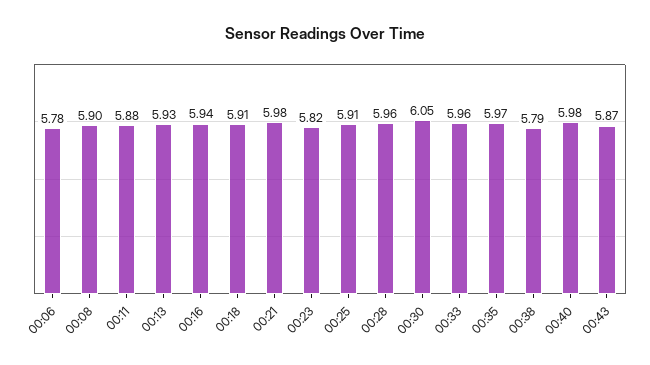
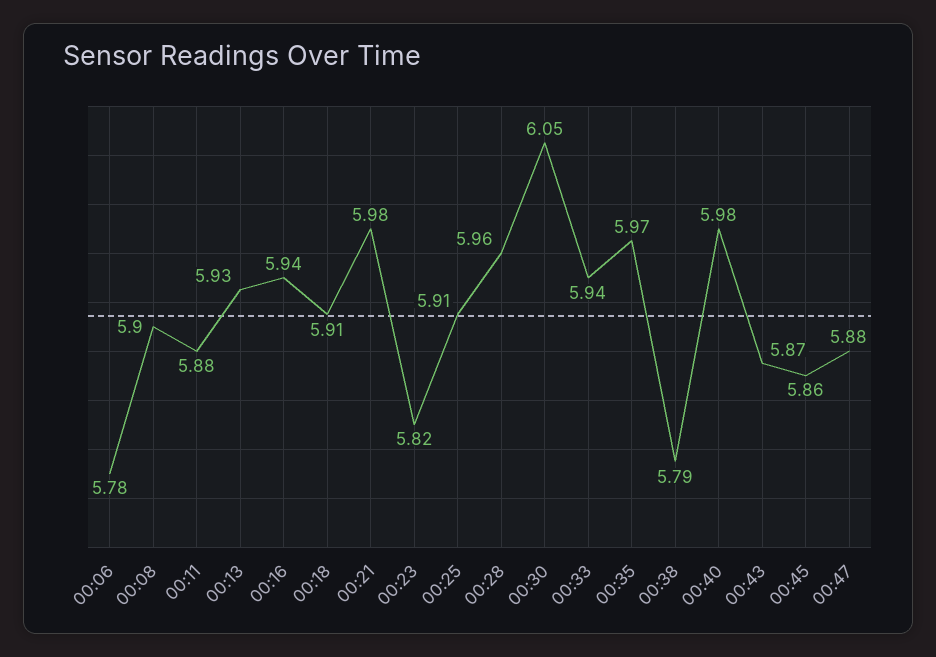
00:33: 5.96 -> 5.94
00:45: none -> 5.86
00:47: none -> 5.88

